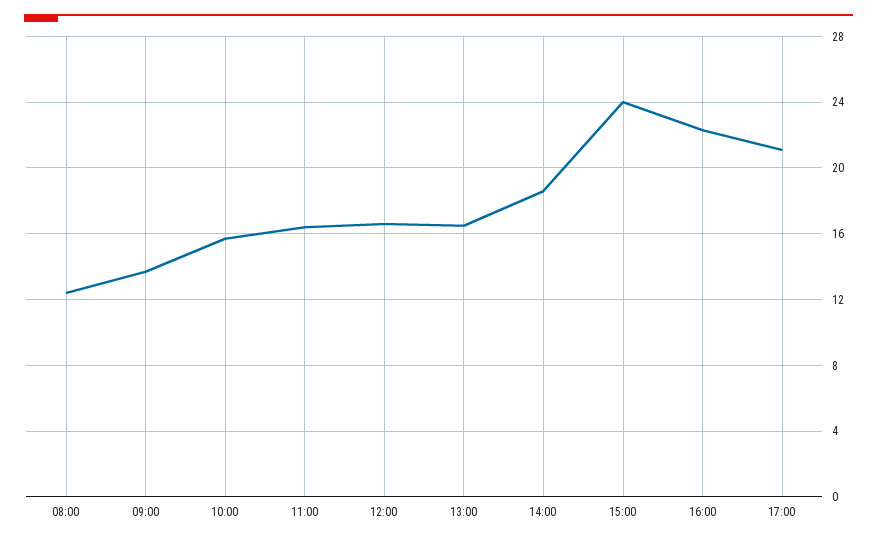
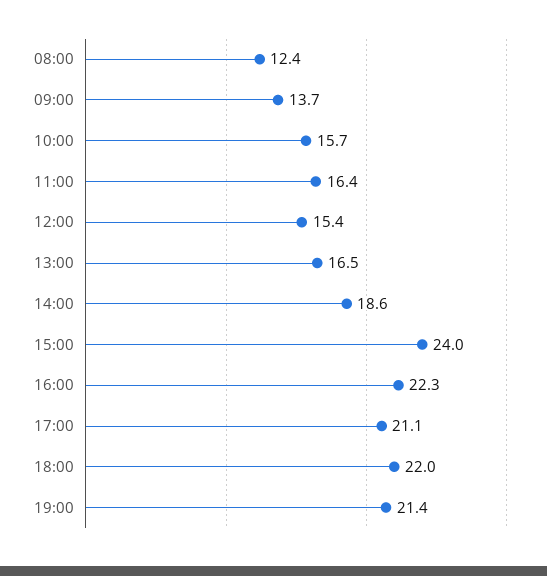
12:00: 16.5 -> 15.4
18:00: none -> 22
19:00: none -> 21.4

